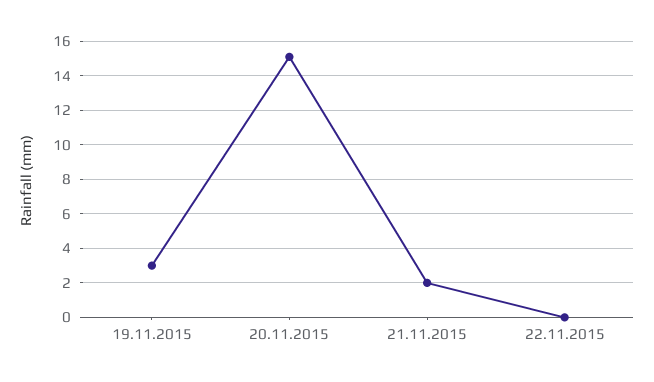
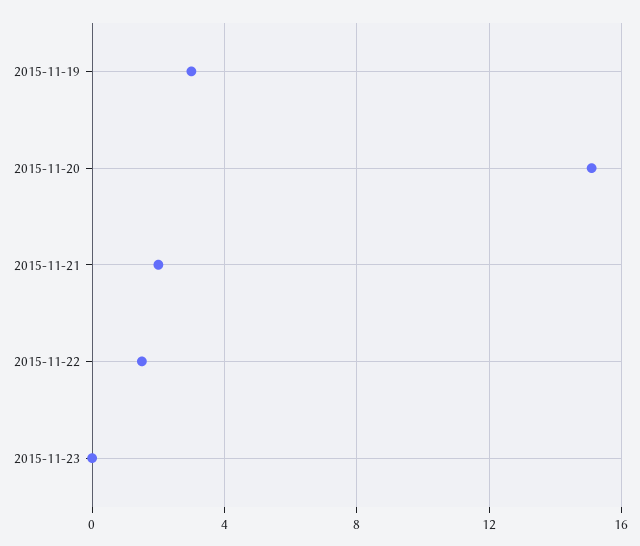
22.11.2015: 0 -> 1.5
2015-11-23: none -> 0

